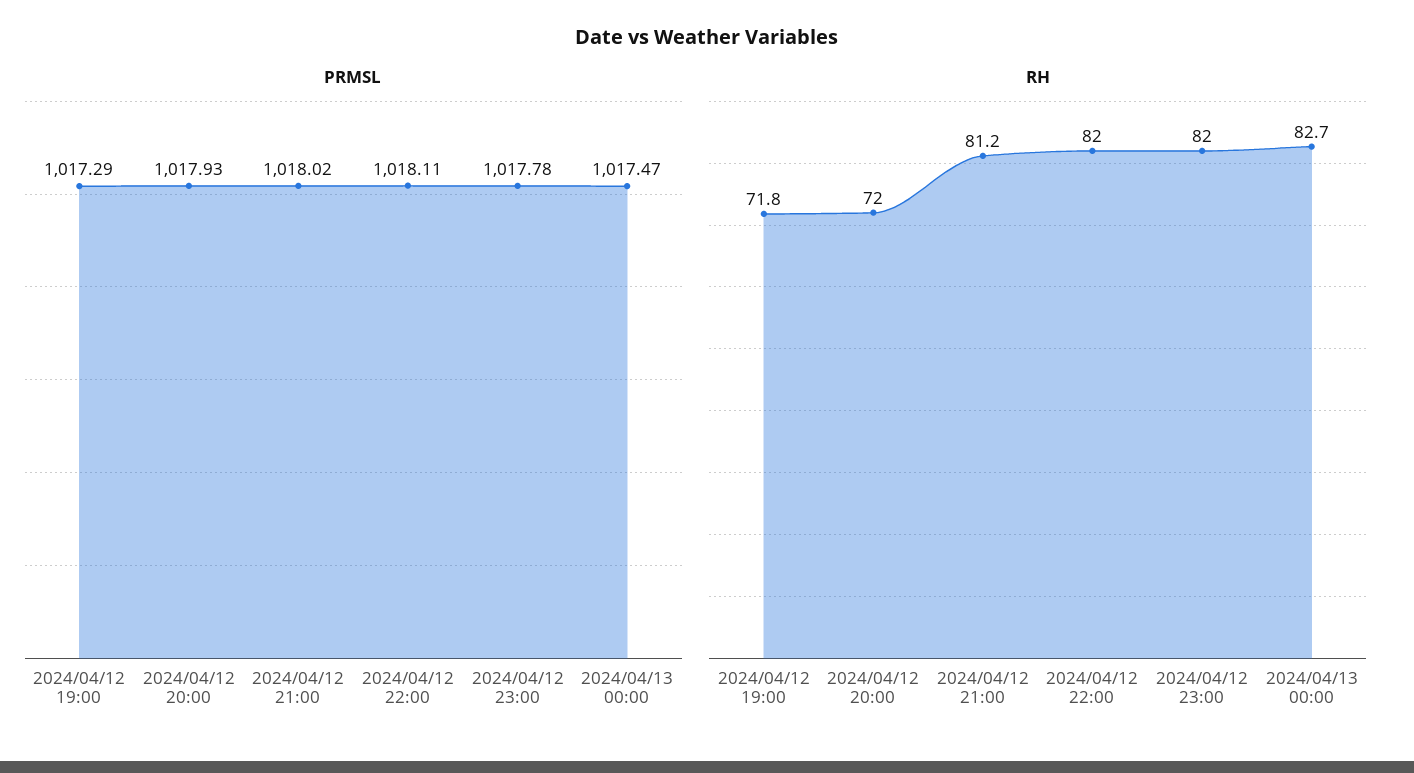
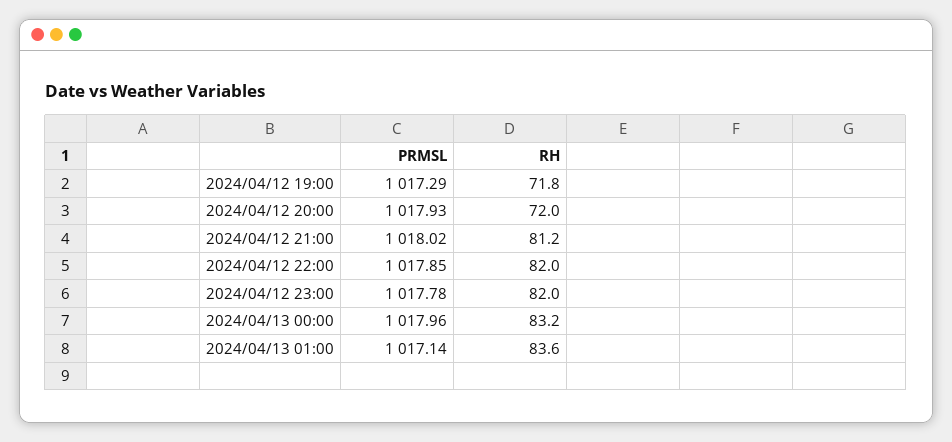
PRMSL, 2024/04/12 22:00: 1018.11 -> 1017.85
PRMSL, 2024/04/13 00:00: 1017.47 -> 1017.96
RH, 2024/04/13 00:00: 82.7 -> 83.2
PRMSL, 2024/04/13 01:00: none -> 1017.14
RH, 2024/04/13 01:00: none -> 83.6

